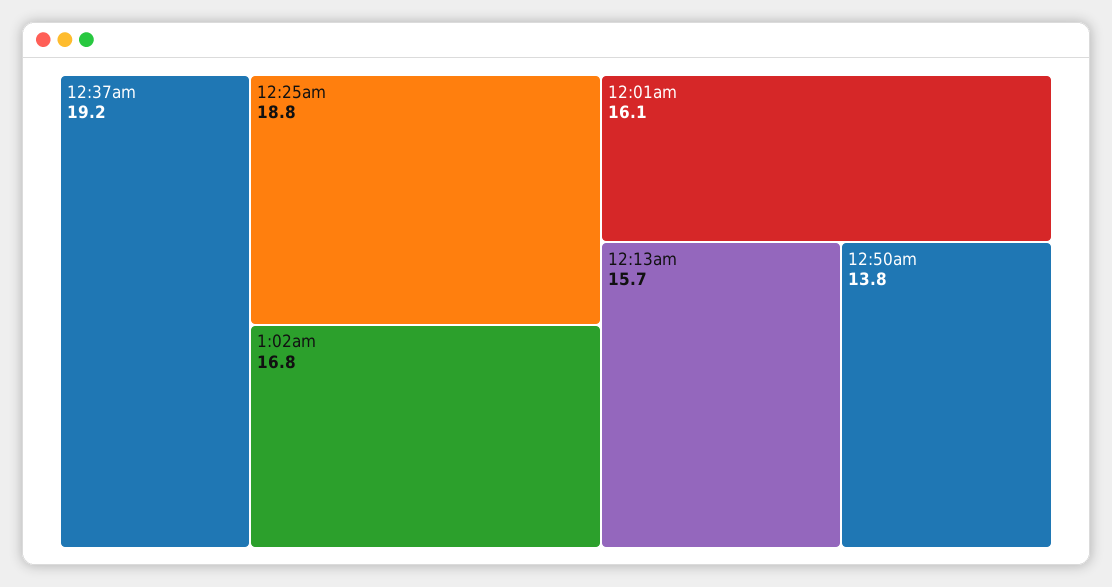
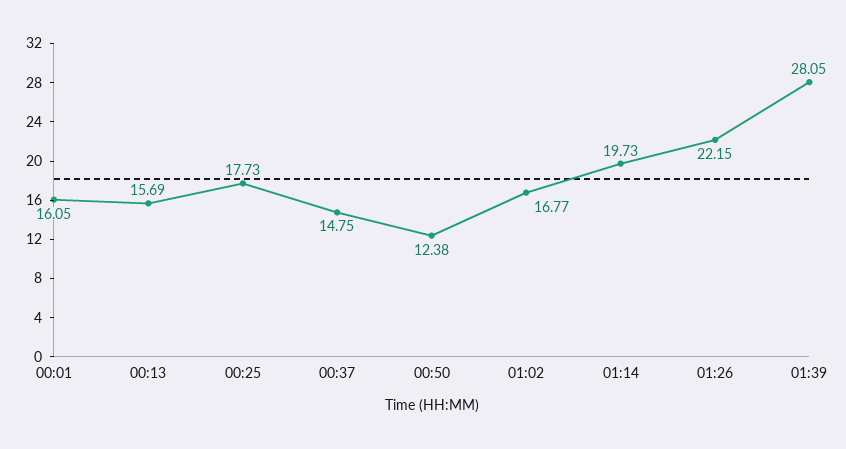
12:37am: 19.2 -> 14.75
12:25am: 18.8 -> 17.73
12:50am: 13.8 -> 12.38
01:14: none -> 19.73
01:26: none -> 22.15
01:39: none -> 28.05

